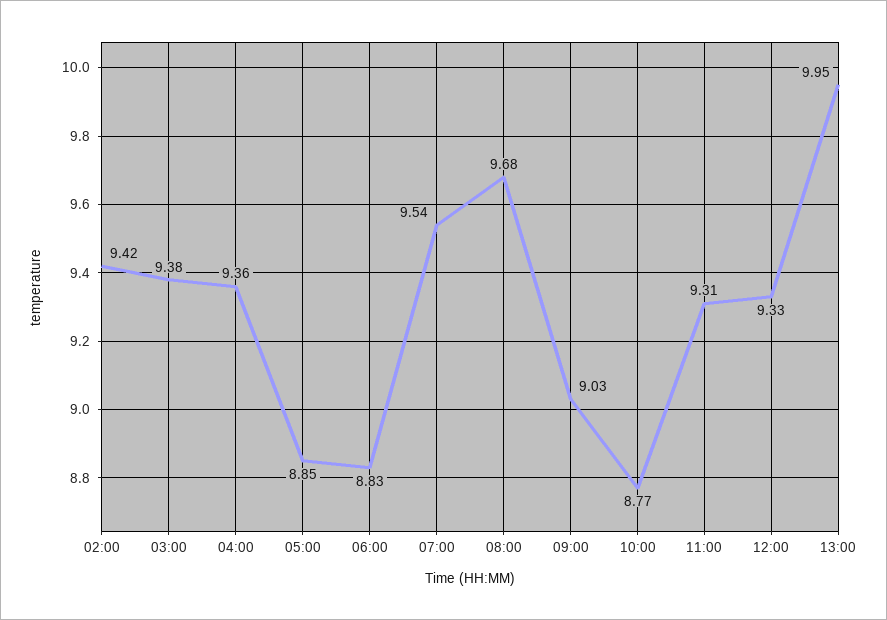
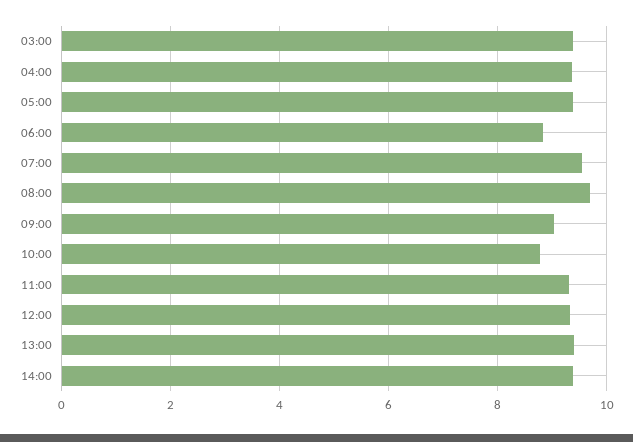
02:00: 9.42 -> none
05:00: 8.85 -> 9.4
13:00: 9.95 -> 9.4
14:00: none -> 9.4

